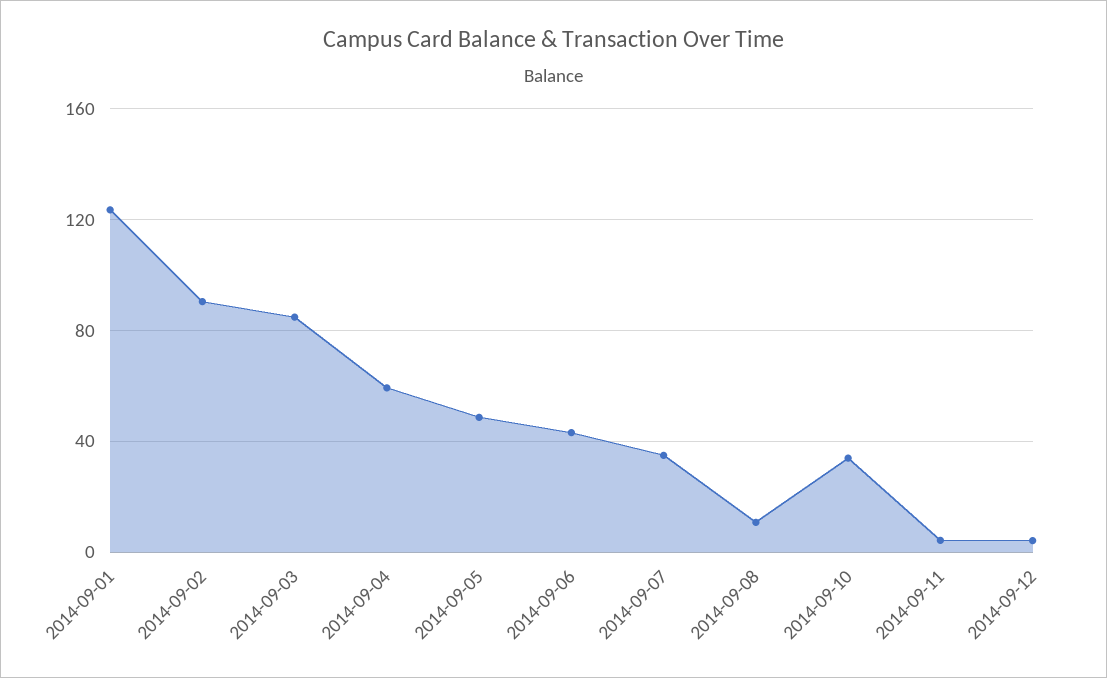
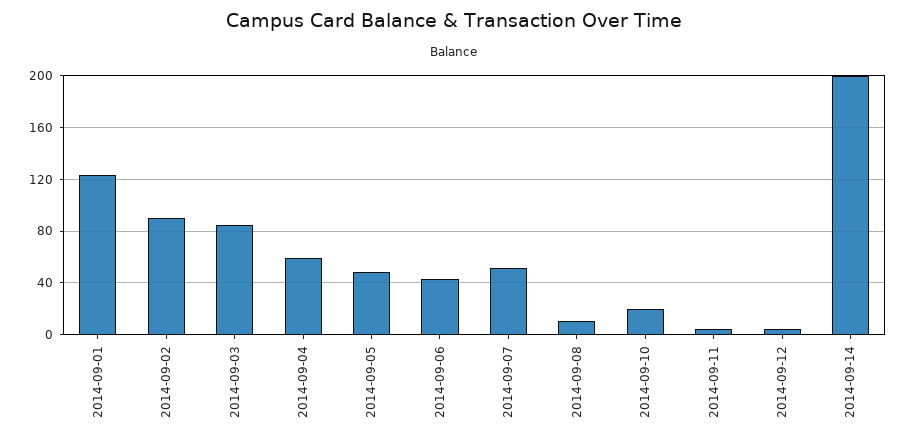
2014-09-07: 35 -> 50
2014-09-10: 35 -> 20
2014-09-14: none -> 200

